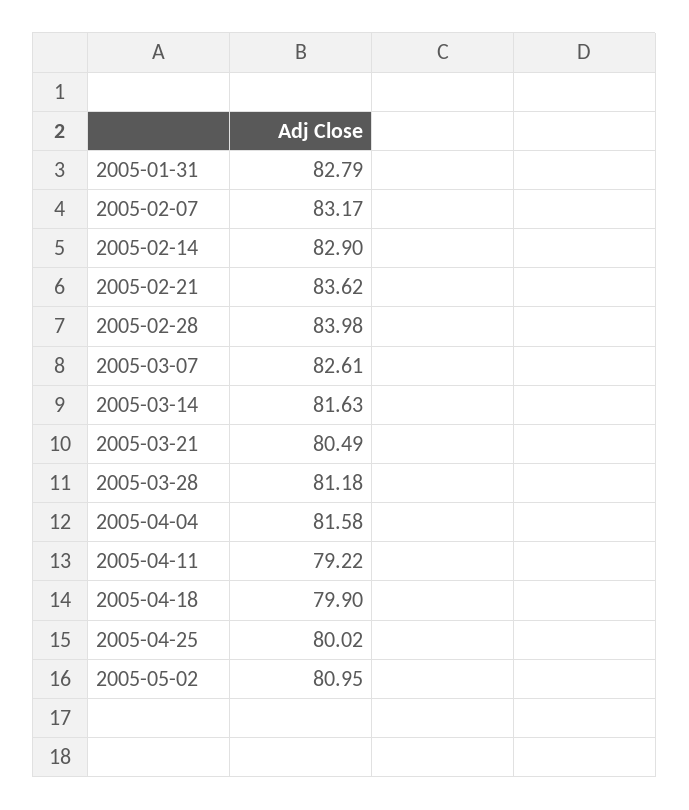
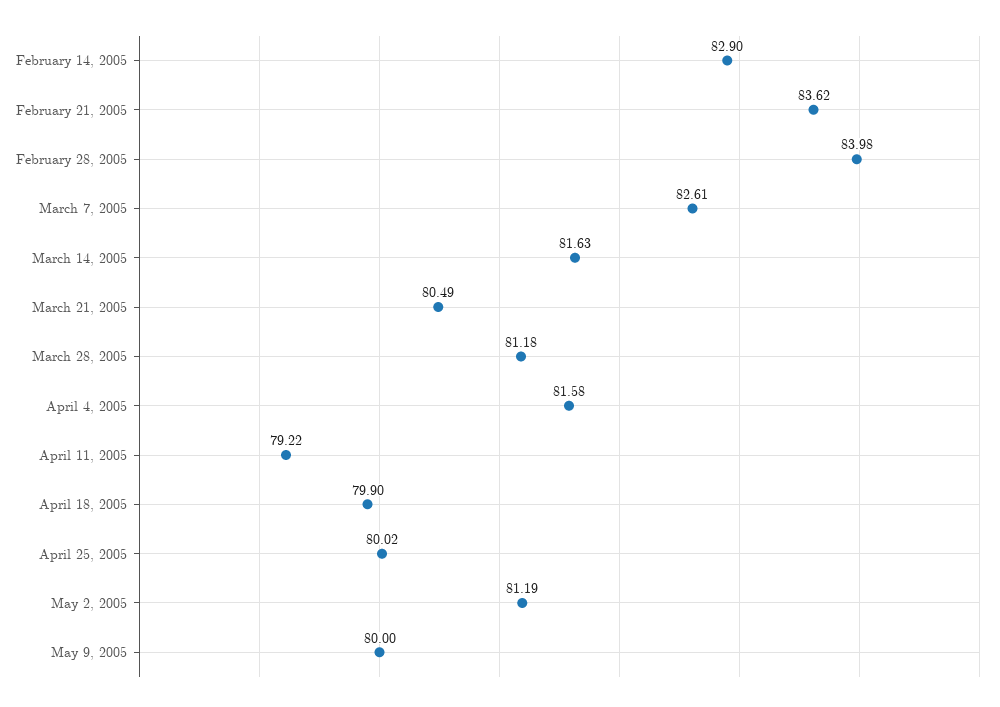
2005-01-31: 82.79 -> none
2005-02-07: 83.17 -> none
2005-05-02: 80.95 -> 81.19
May 9, 2005: none -> 80

